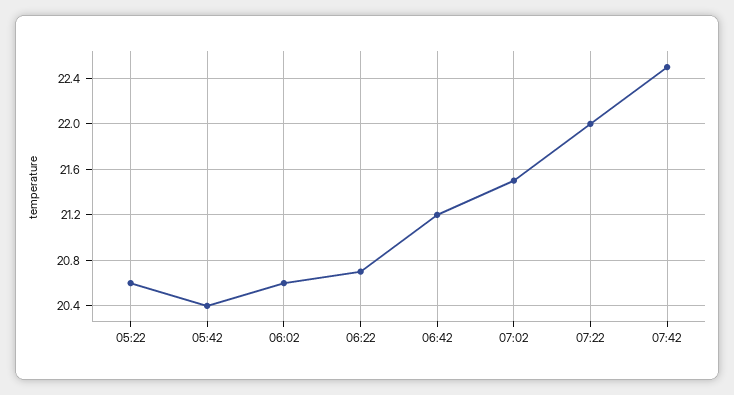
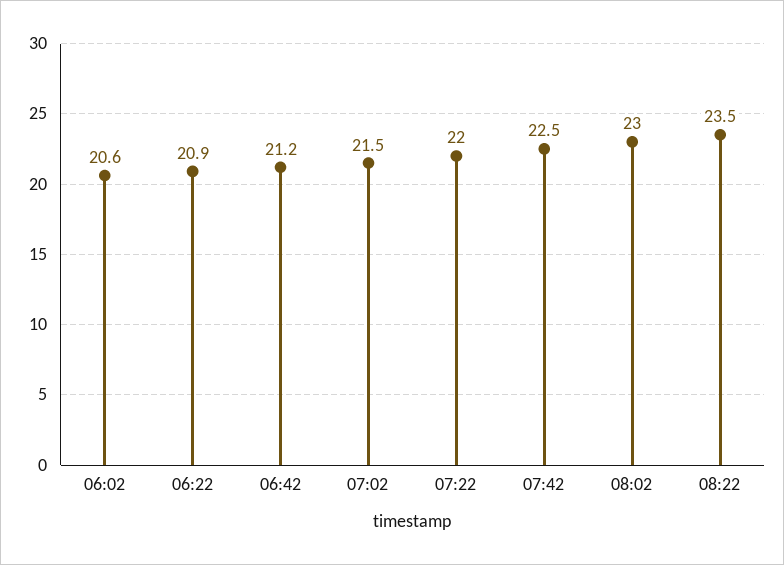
05:22: 20.6 -> none
05:42: 20.4 -> none
06:22: 20.7 -> 20.9
08:02: none -> 23
08:22: none -> 23.5

